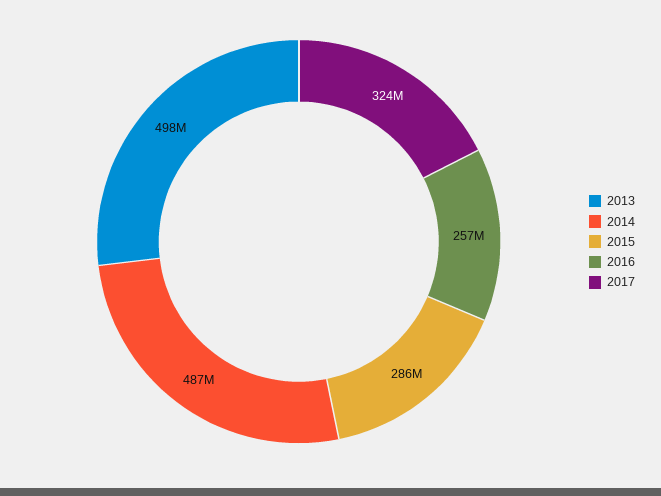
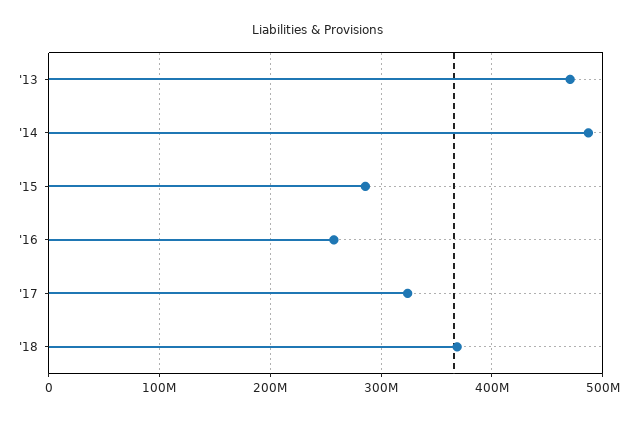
2013: 498000000 -> 470000000
'18: none -> 370000000

